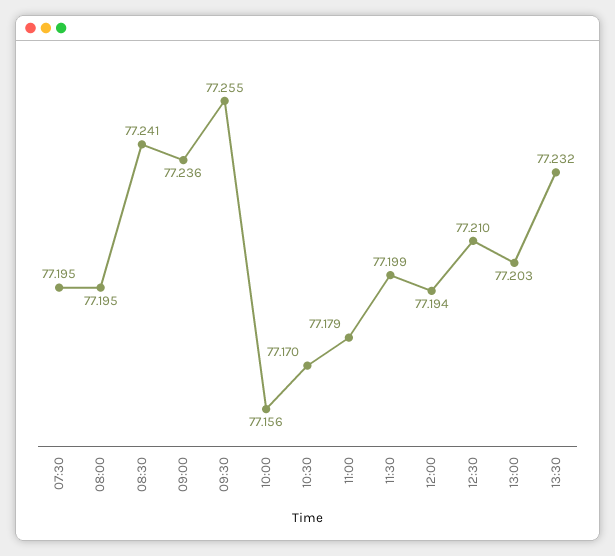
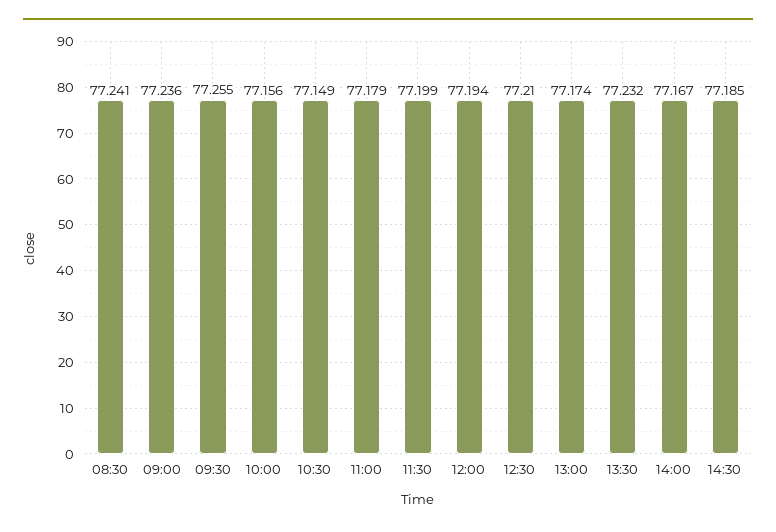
07:30: 77.195 -> none
08:00: 77.195 -> none
10:30: 77.17 -> 77.149
13:00: 77.203 -> 77.174
14:00: none -> 77.167
14:30: none -> 77.185

